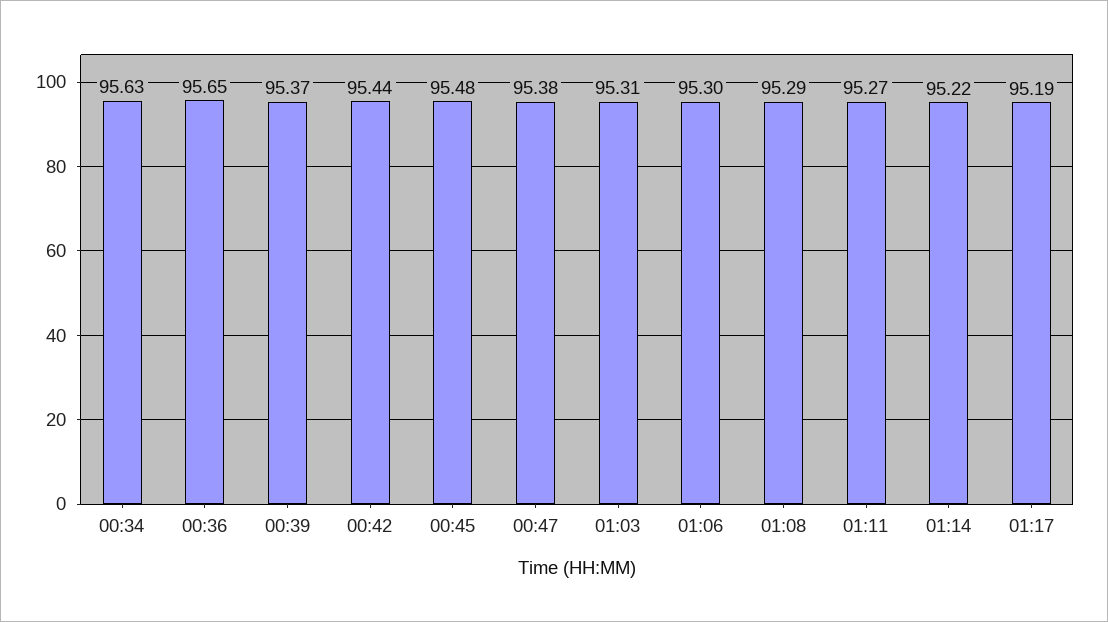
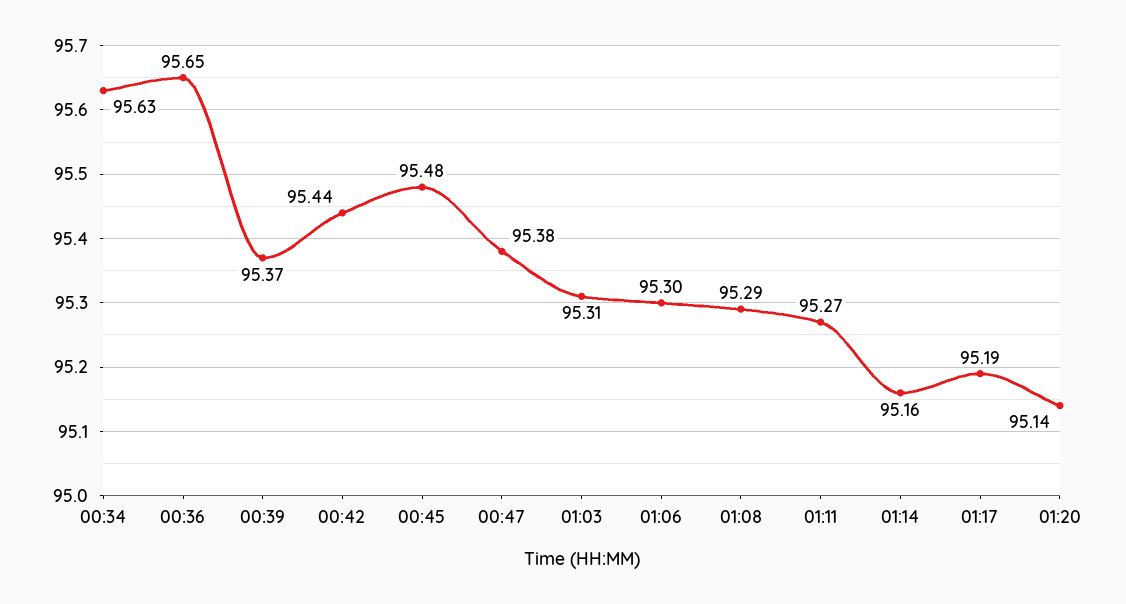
01:14: 95.22 -> 95.16
01:20: none -> 95.14

